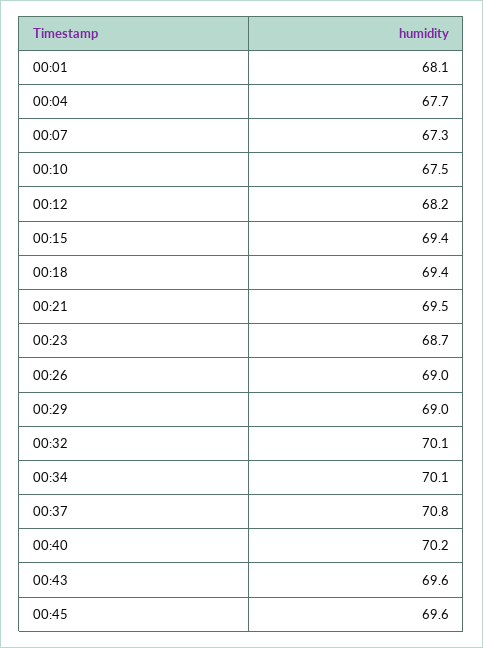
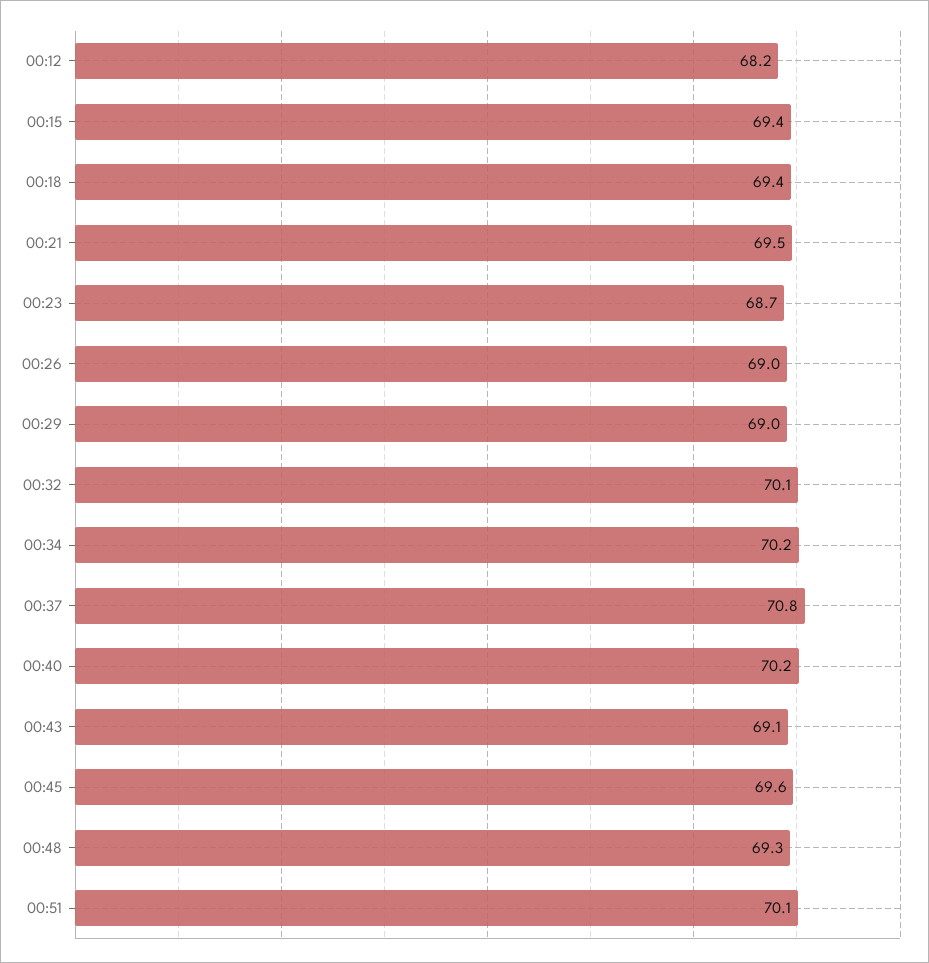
00:01: 68.1 -> none
00:04: 67.7 -> none
00:07: 67.3 -> none
00:10: 67.5 -> none
00:34: 70.1 -> 70.2
00:43: 69.6 -> 69.1
00:48: none -> 69.3
00:51: none -> 70.1

